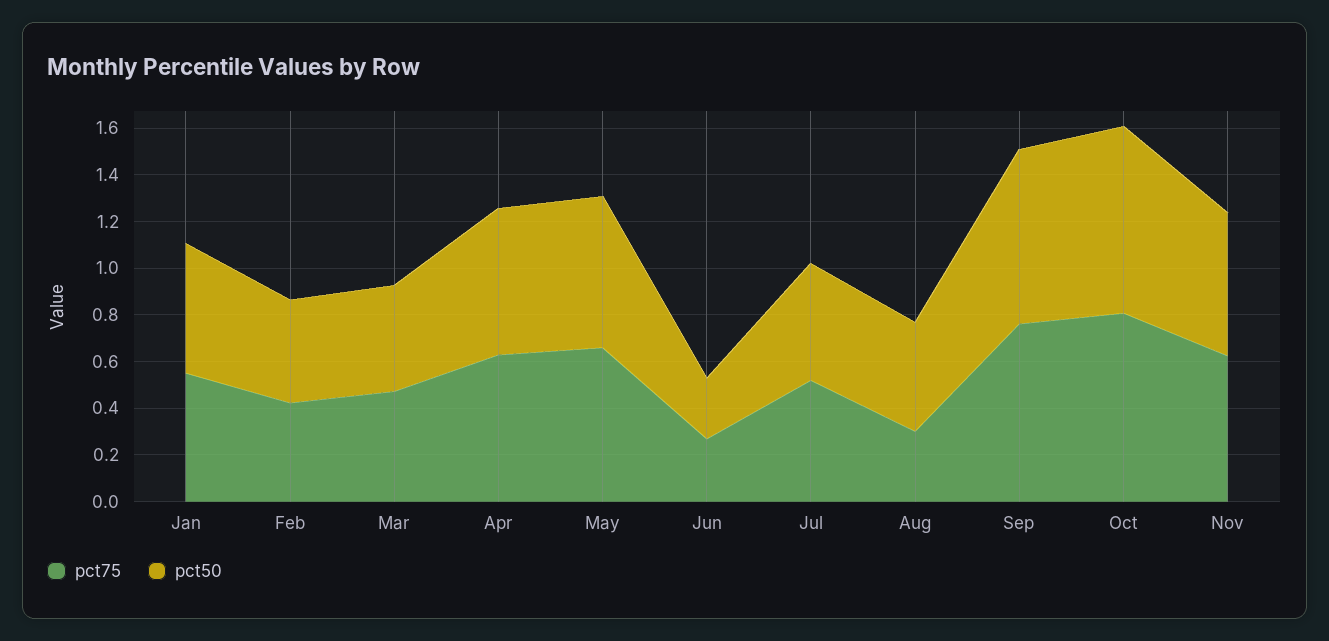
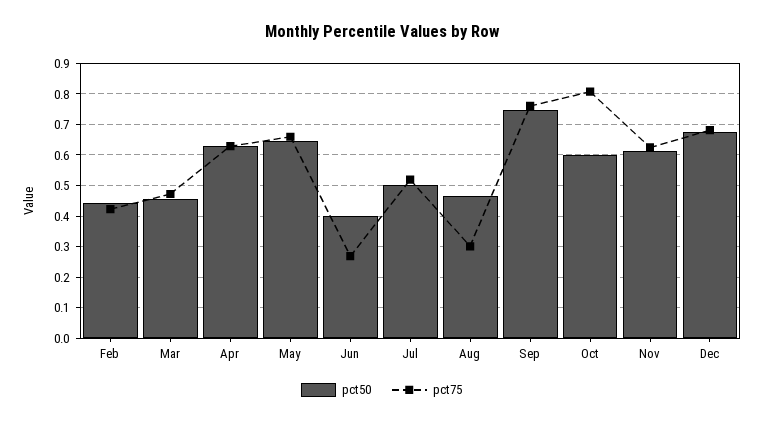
pct75, Jan: 0.55 -> none
pct50, Jan: 0.55 -> none
pct50, Jun: 0.25 -> 0.4
pct50, Oct: 0.8 -> 0.6
pct50, Dec: none -> 0.68
pct75, Dec: none -> 0.68

